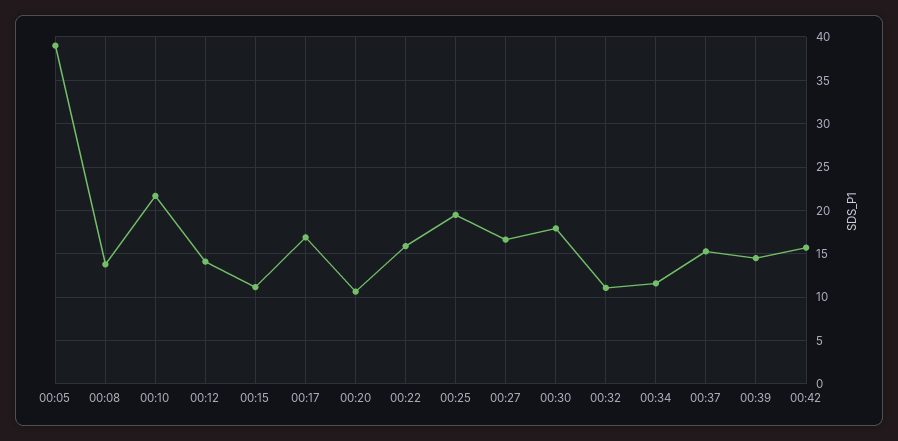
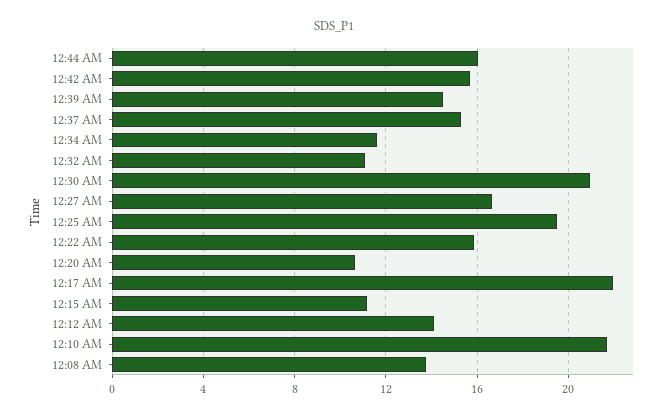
00:05: 39 -> none
00:17: 17 -> 22
00:30: 18 -> 21
12:44 AM: none -> 16

